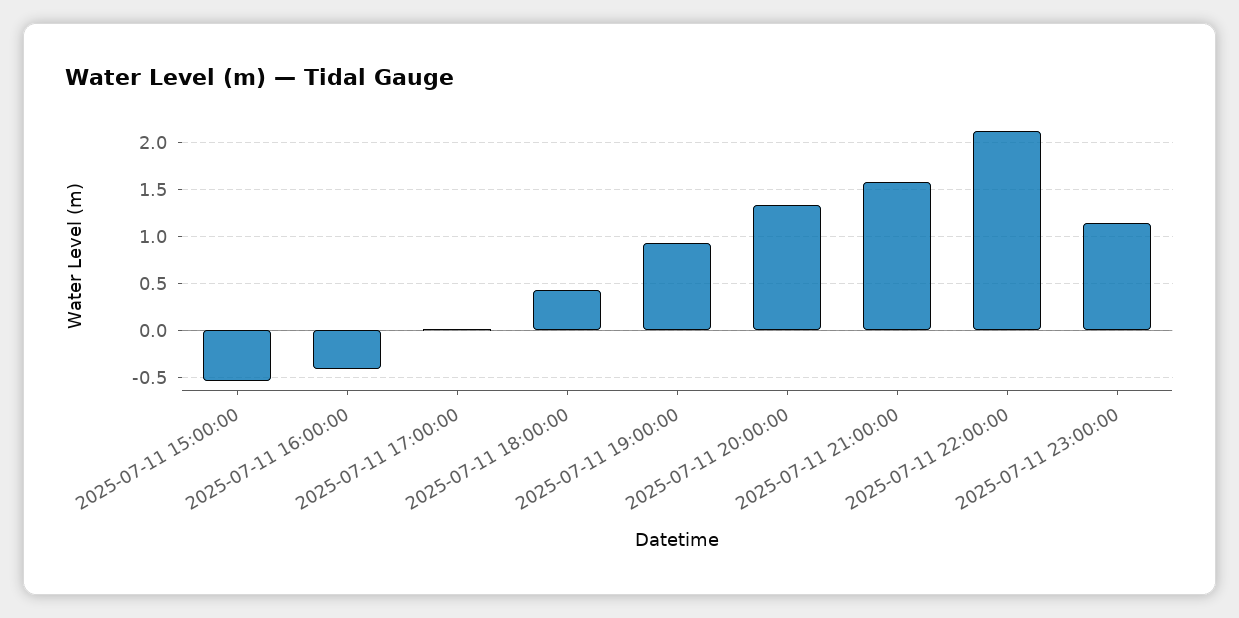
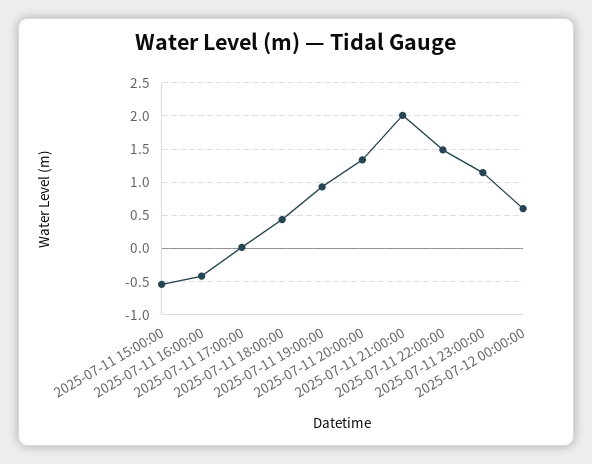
2025-07-11 21:00:00: 1.6 -> 2
2025-07-11 22:00:00: 2.1 -> 1.5
2025-07-12 00:00:00: none -> 0.6

